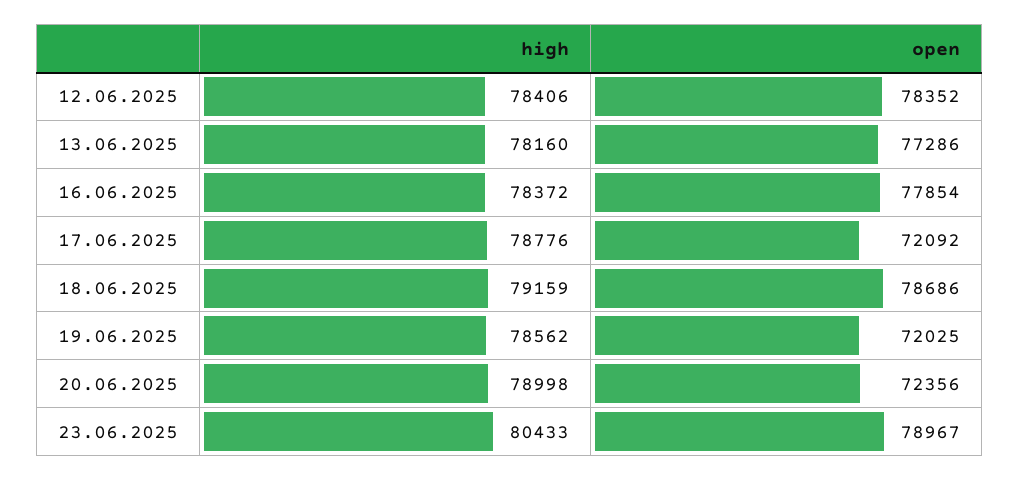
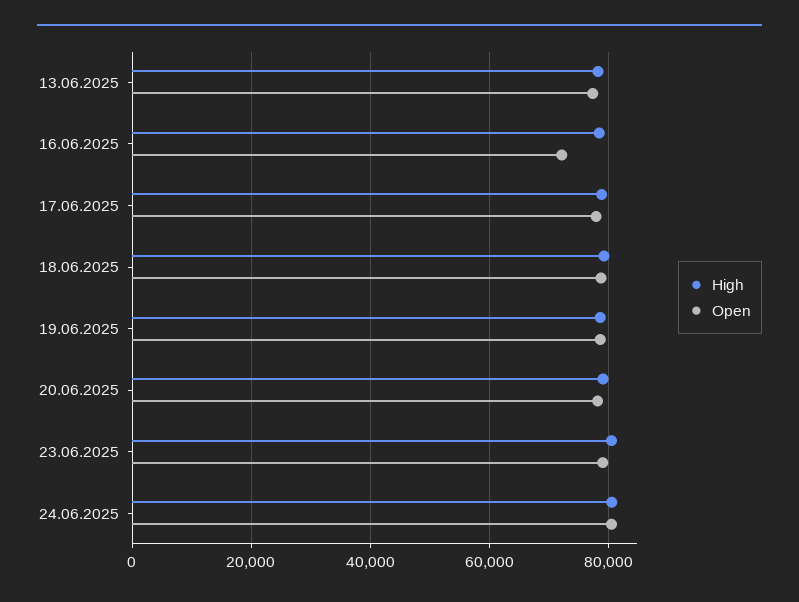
high, 12.06.2025: 78406 -> none
open, 12.06.2025: 78352 -> none
open, 16.06.2025: 77854 -> 72000
open, 17.06.2025: 72092 -> 78000
open, 19.06.2025: 72025 -> 78000
open, 20.06.2025: 72356 -> 78000
high, 24.06.2025: none -> 80000
open, 24.06.2025: none -> 80000

